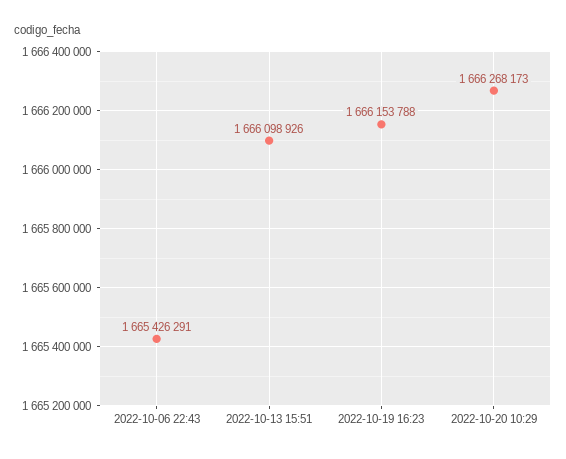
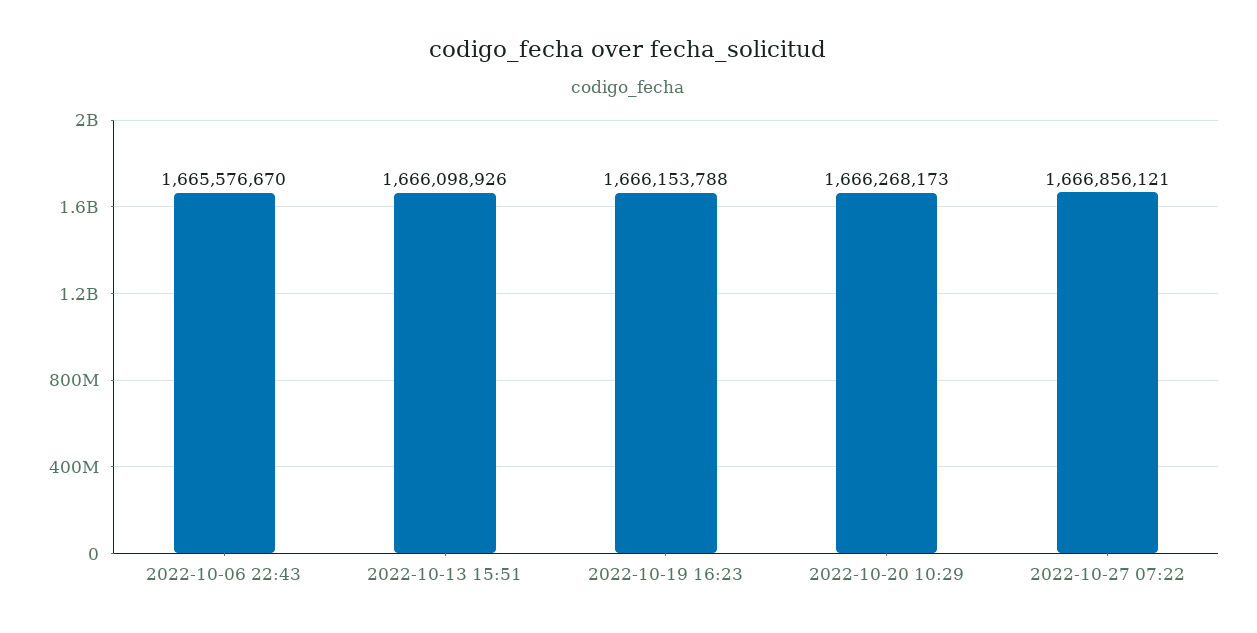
2022-10-06 22:43: 1665426291 -> 1665576670
2022-10-27 07:22: none -> 1666856121

